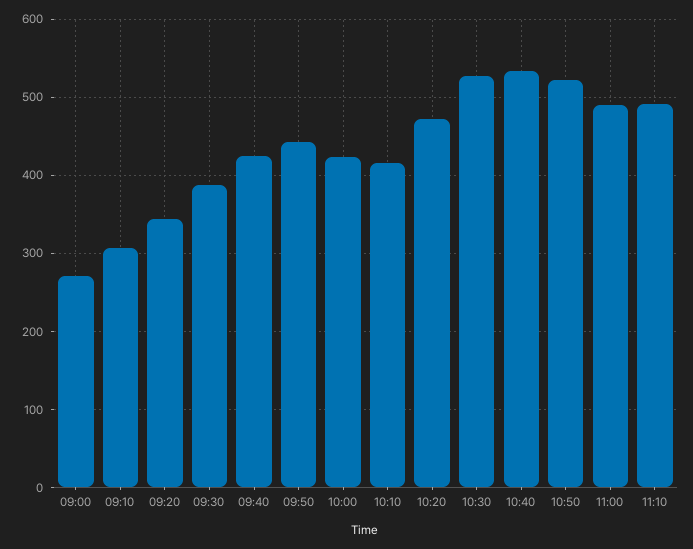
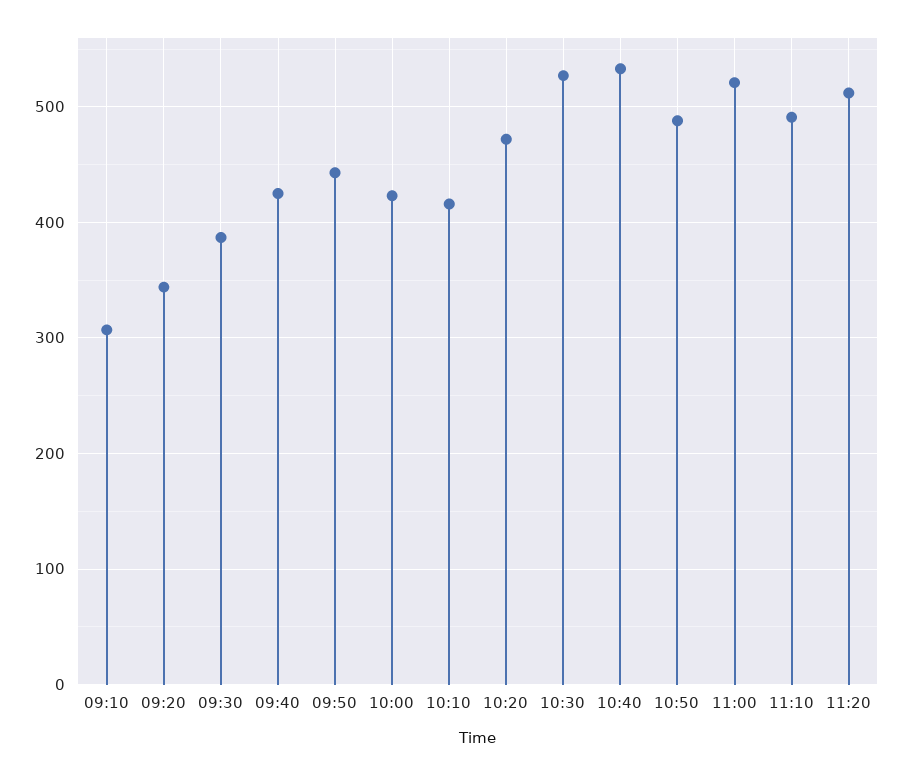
09:00: 270 -> none
10:50: 520 -> 490
11:00: 490 -> 520
11:20: none -> 510

